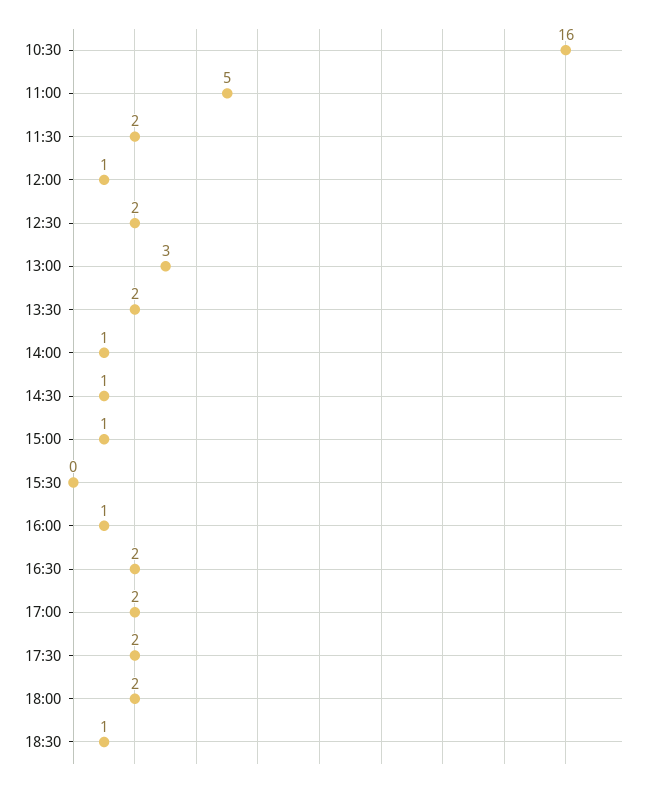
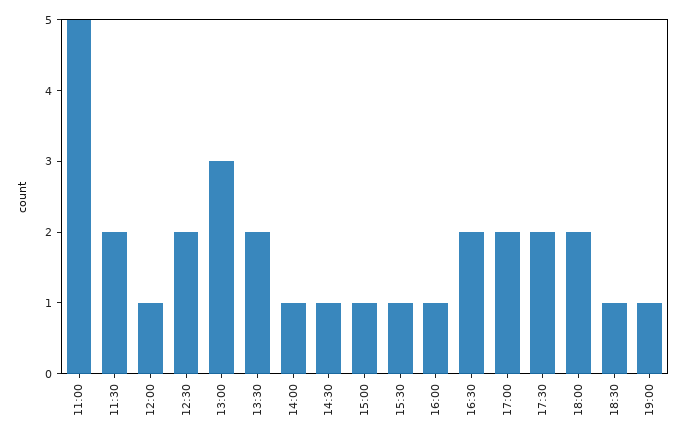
10:30: 16 -> none
15:30: 0 -> 1
19:00: none -> 1

